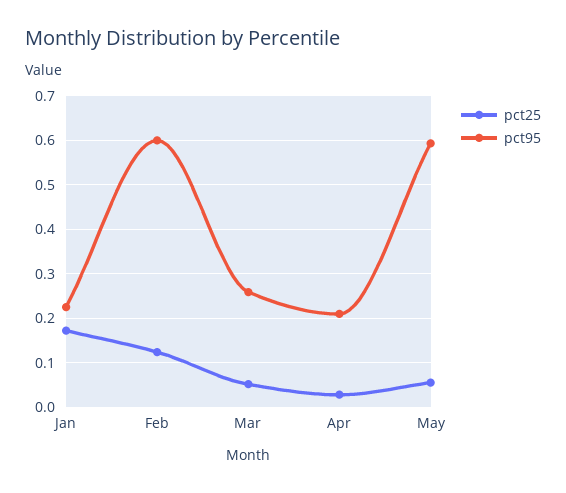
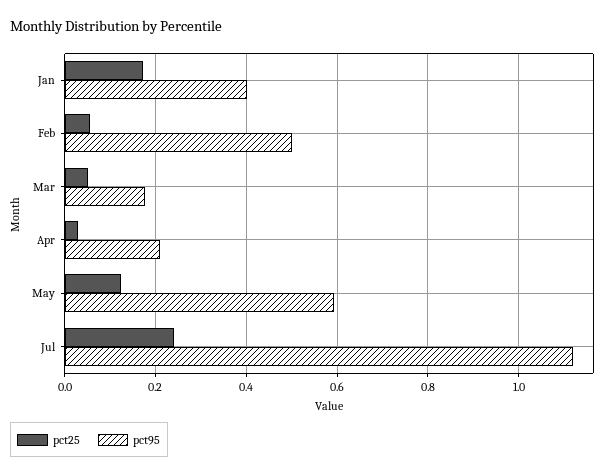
pct95, Jan: 0.22 -> 0.4
pct25, Feb: 0.12 -> 0.06
pct95, Feb: 0.6 -> 0.5
pct95, Mar: 0.26 -> 0.18
pct25, May: 0.06 -> 0.12
pct25, Jul: none -> 0.24
pct95, Jul: none -> 1.12

